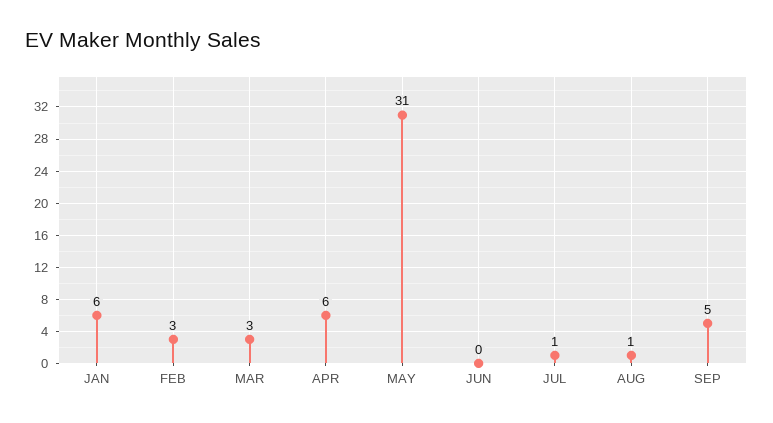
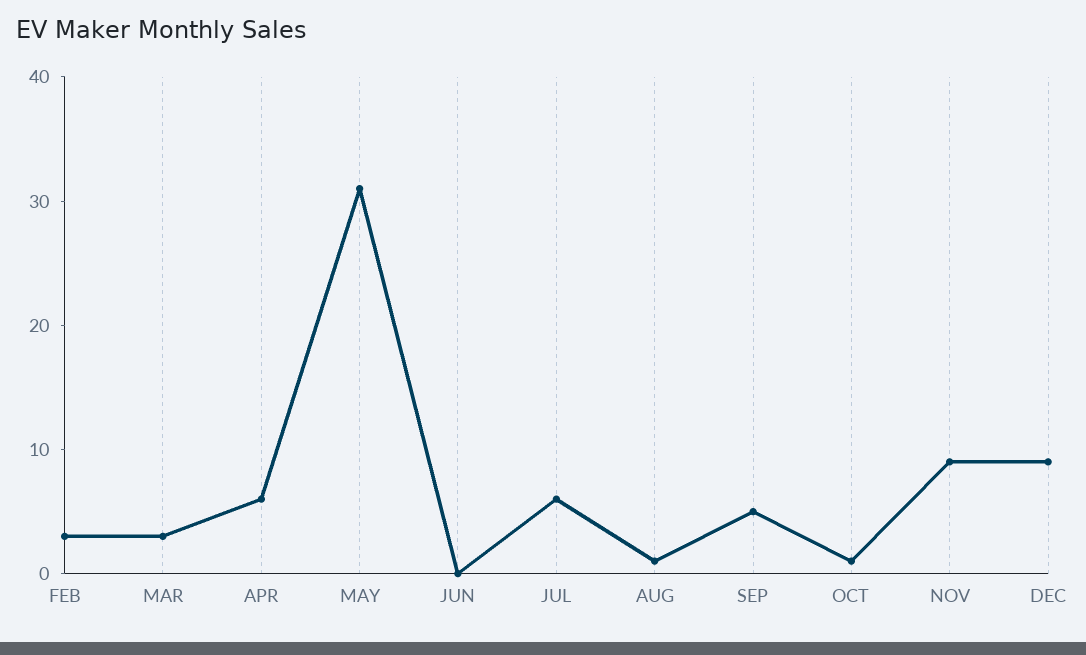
JAN: 6 -> none
JUL: 1 -> 6
OCT: none -> 1
NOV: none -> 9
DEC: none -> 9

